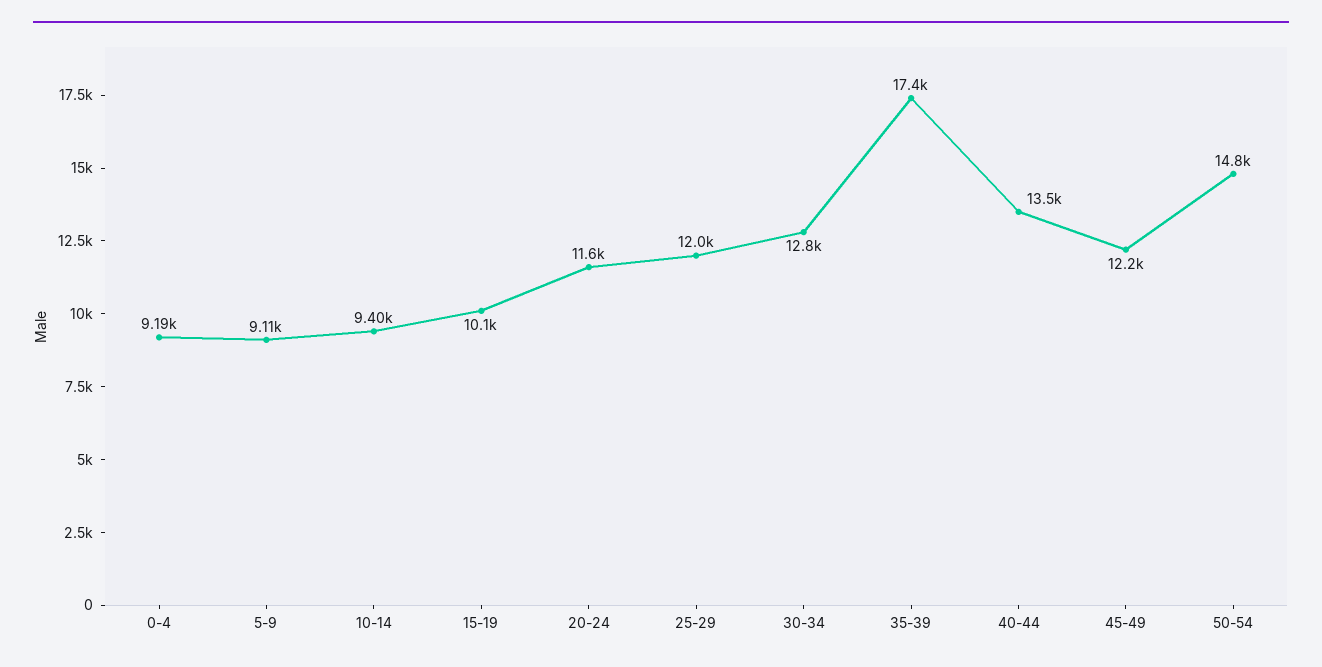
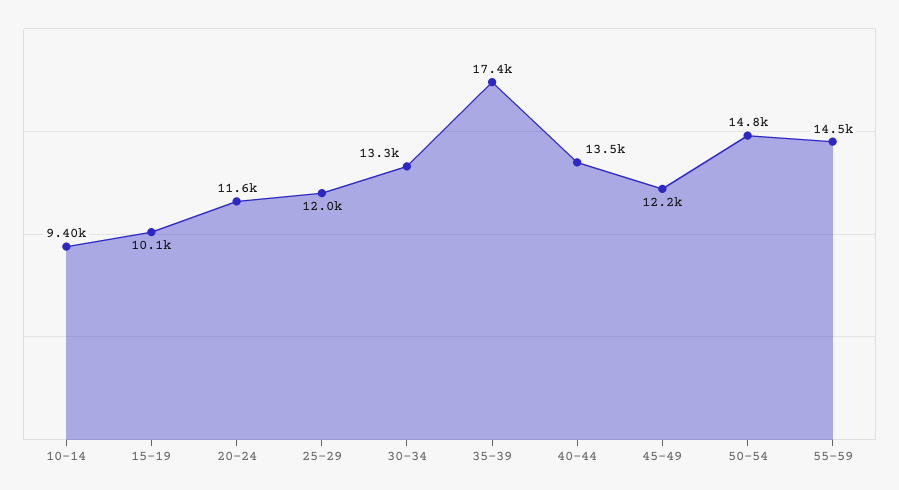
0-4: 9190 -> none
5-9: 9110 -> none
30-34: 12800 -> 13300
55-59: none -> 14500

